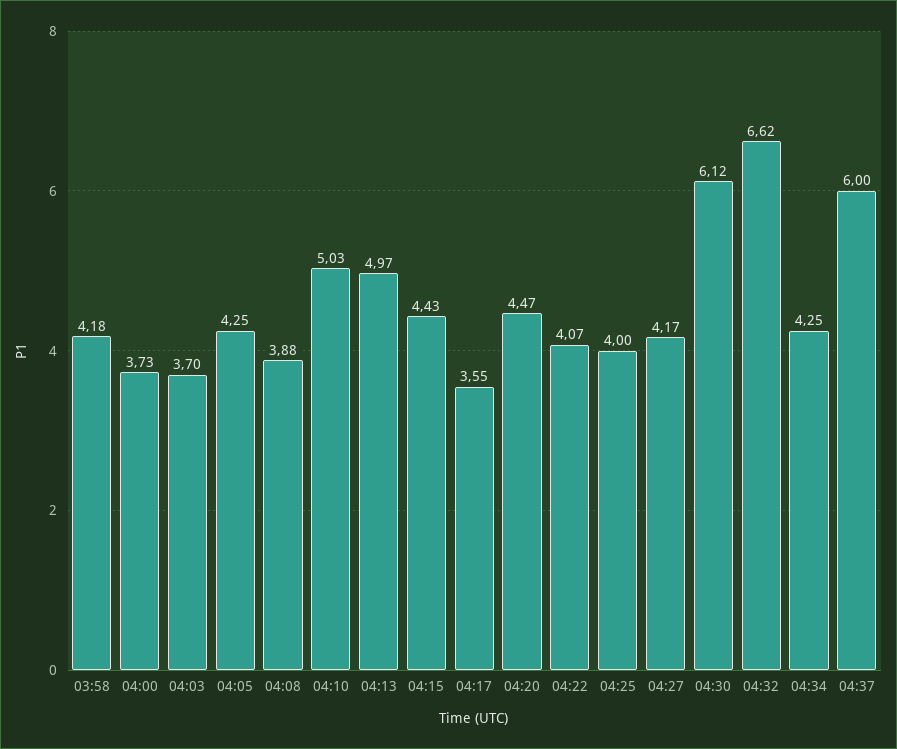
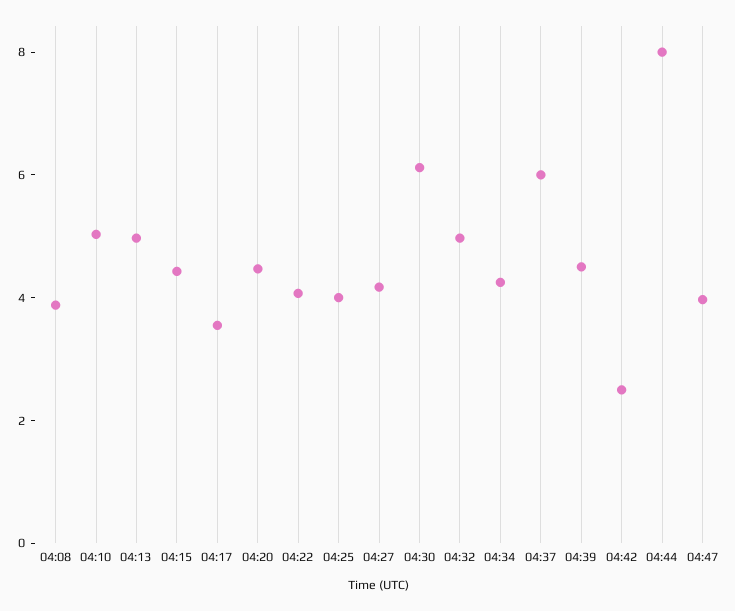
03:58: 4.18 -> none
04:00: 3.73 -> none
04:03: 3.7 -> none
04:05: 4.25 -> none
04:32: 6.62 -> 5
04:39: none -> 4.5
04:42: none -> 2.5
04:44: none -> 8
04:47: none -> 4

